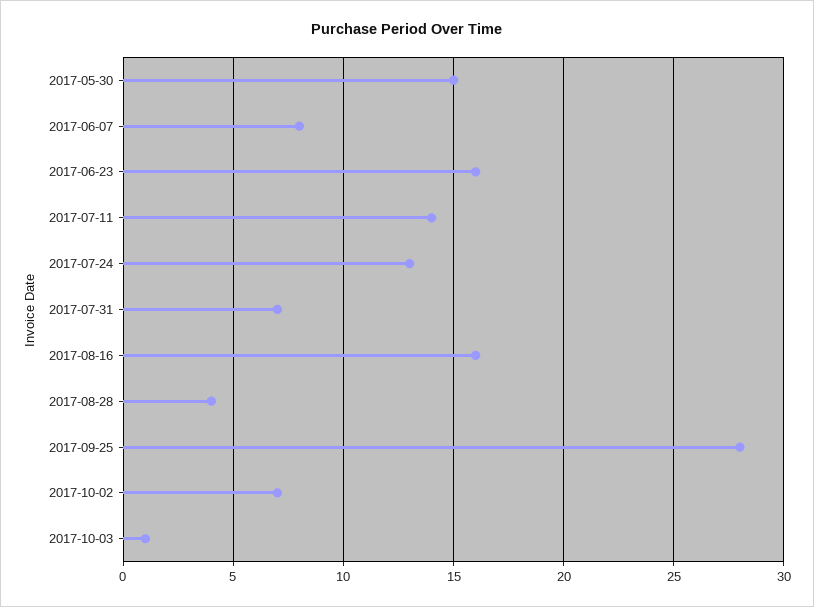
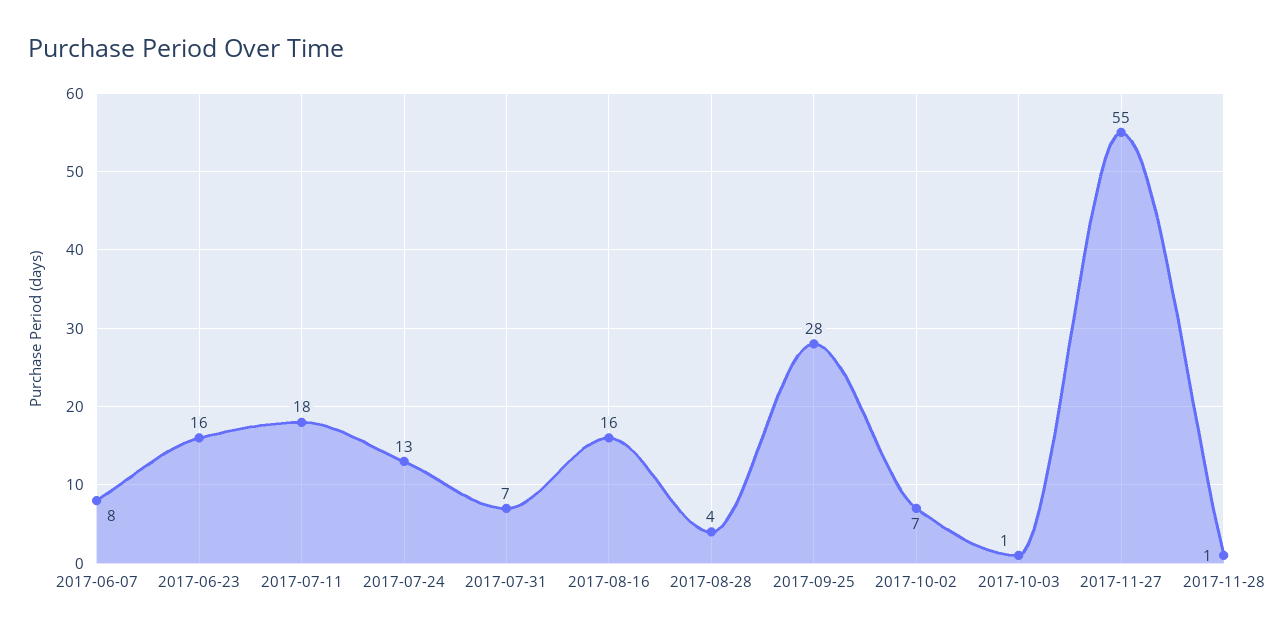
2017-05-30: 15 -> none
2017-07-11: 14 -> 18
2017-11-27: none -> 55
2017-11-28: none -> 1

